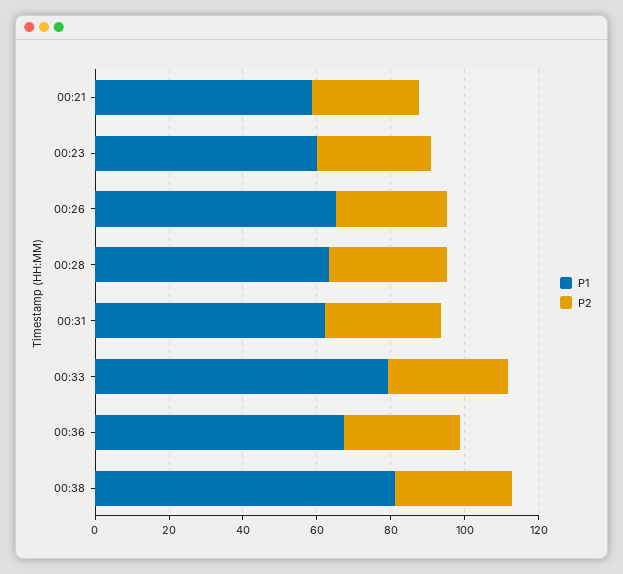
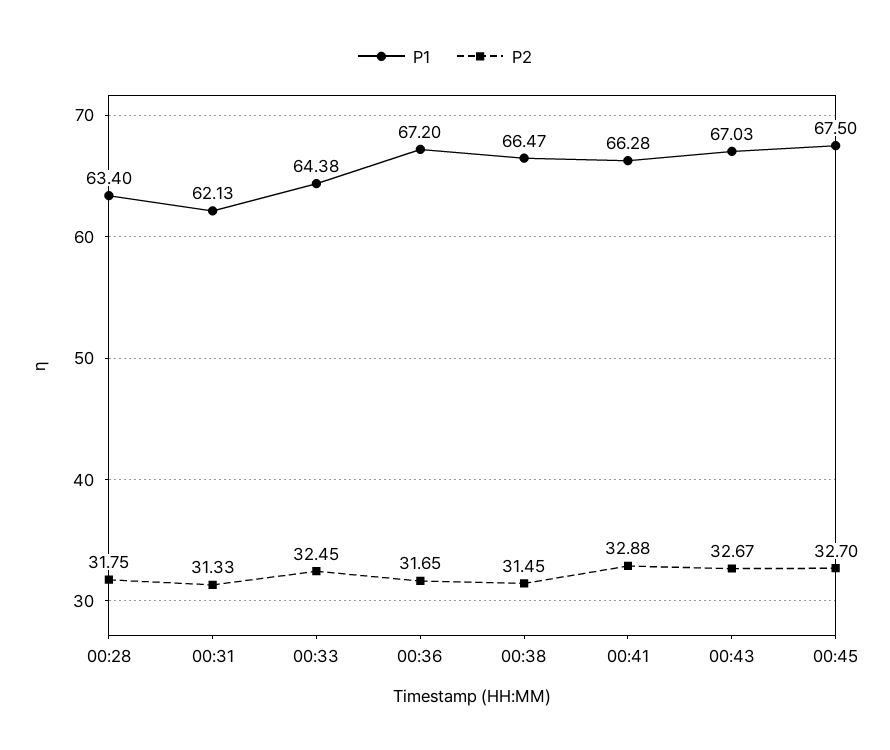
P1, 00:21: 60 -> none
P2, 00:21: 30 -> none
P1, 00:23: 60 -> none
P2, 00:23: 30 -> none
P1, 00:26: 65 -> none
P2, 00:26: 30 -> none
P1, 00:33: 80 -> 64.38
P1, 00:38: 80 -> 66.47
P1, 00:41: none -> 66.28
P2, 00:41: none -> 32.88
P1, 00:43: none -> 67.03
P2, 00:43: none -> 32.67
P1, 00:45: none -> 67.5
P2, 00:45: none -> 32.7

